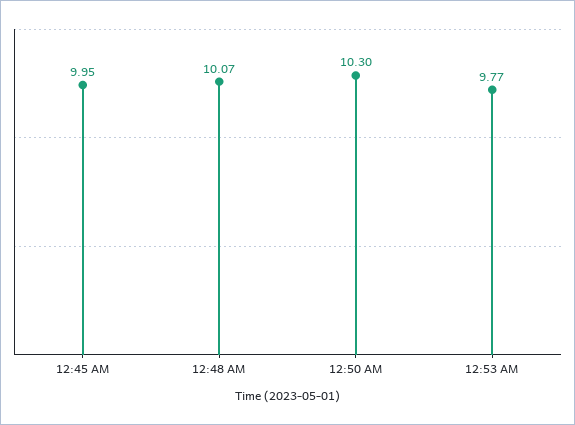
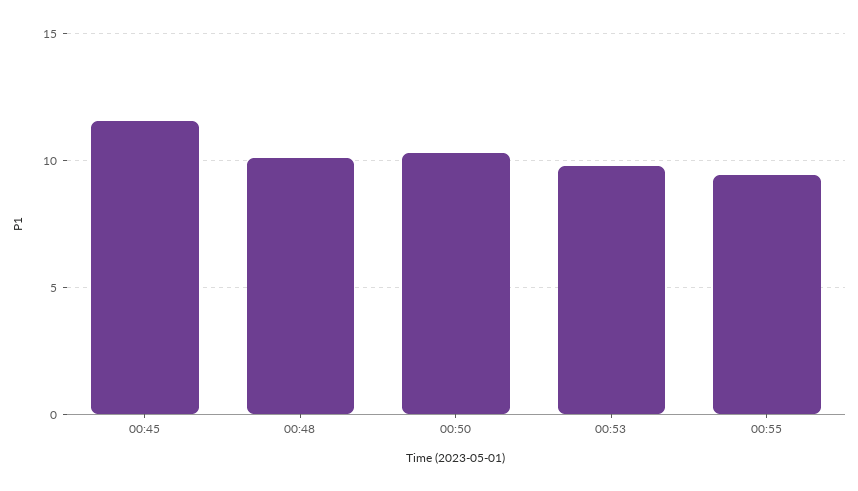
12:45 AM: 9.95 -> 11.5
00:55: none -> 9.5

